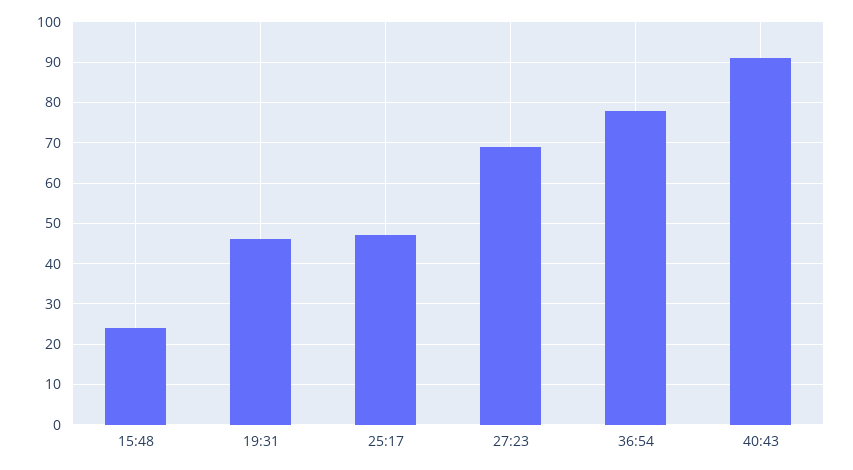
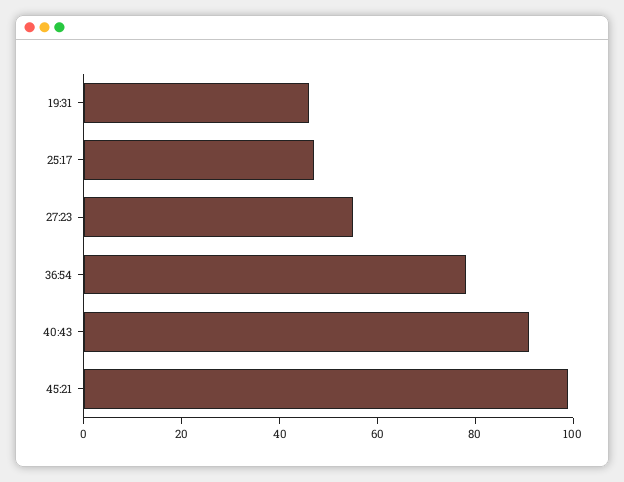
15:48: 25 -> none
27:23: 70 -> 55
45:21: none -> 100

